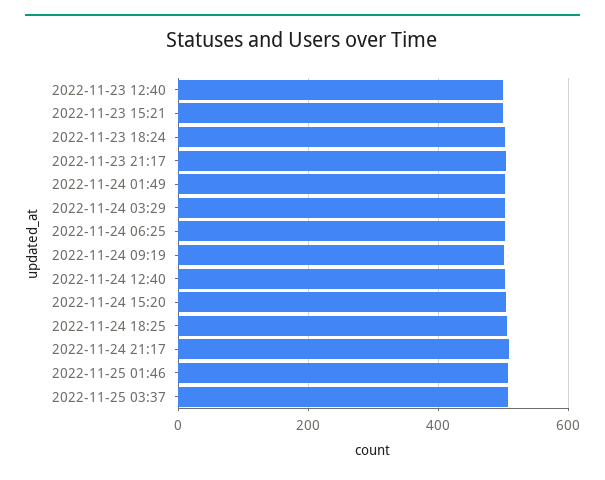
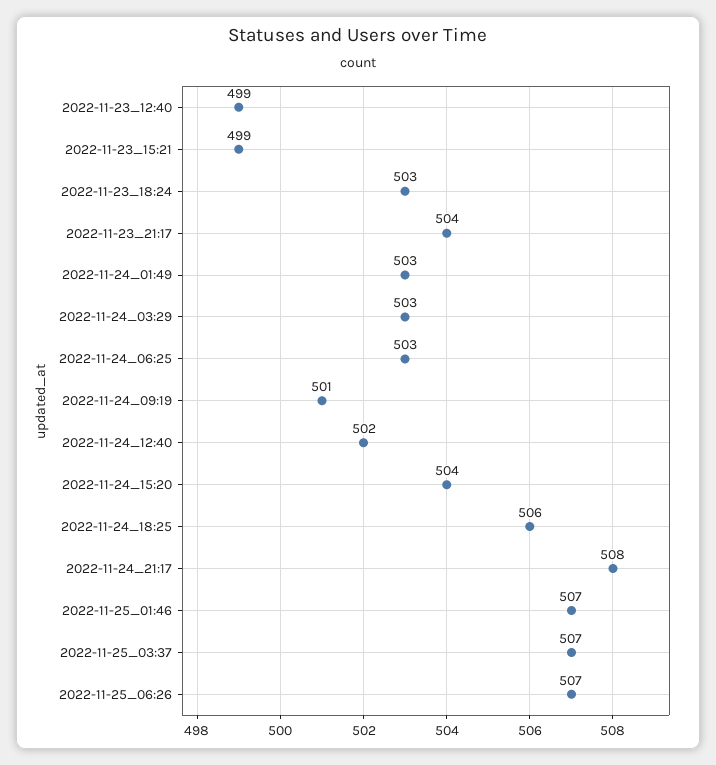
2022-11-25_06:26: none -> 507

